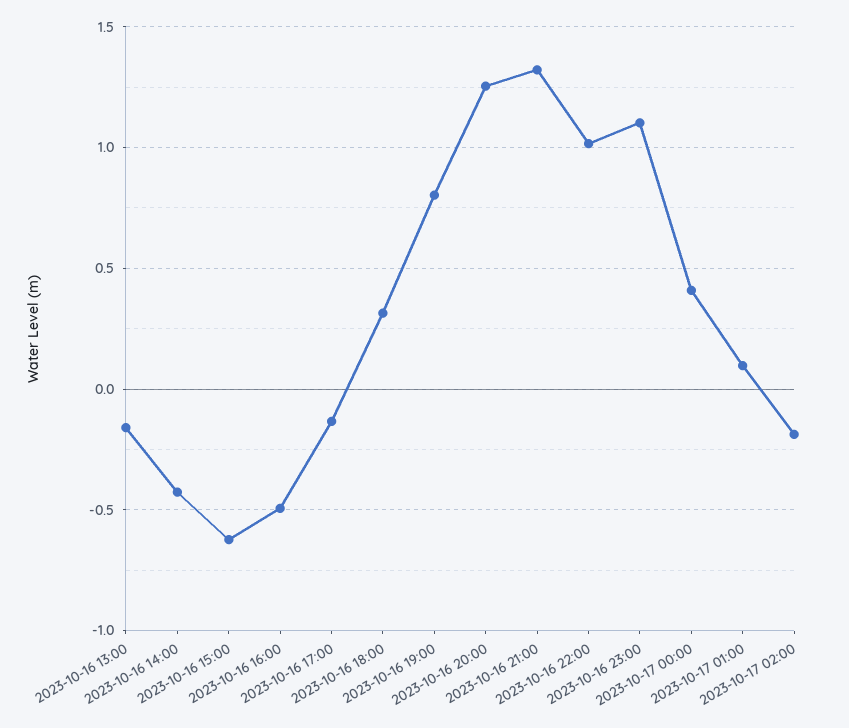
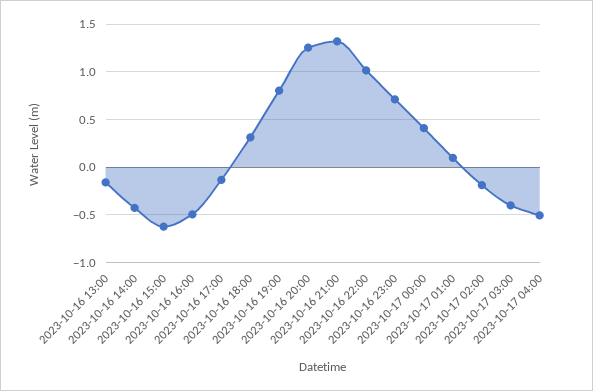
2023-10-16 23:00: 1.1 -> 0.7
2023-10-17 03:00: none -> -0.4
2023-10-17 04:00: none -> -0.5

